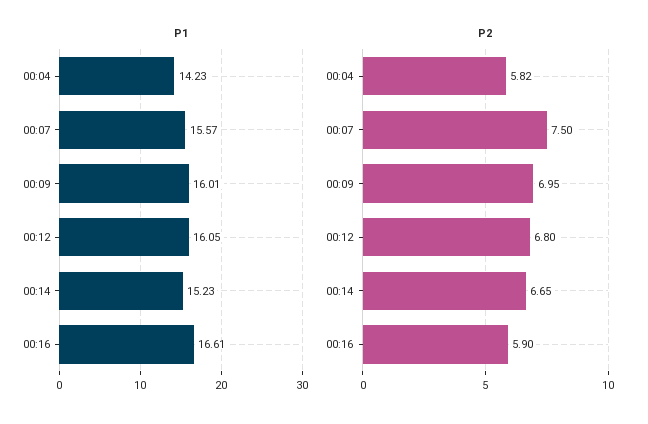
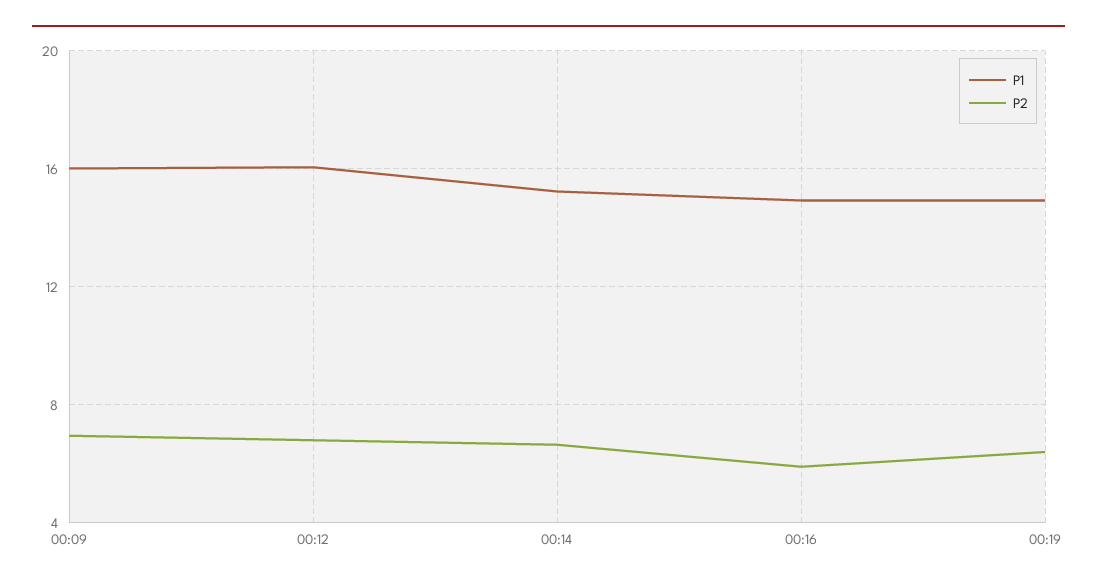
P1, 00:04: 14.23 -> none
P1, 00:07: 15.57 -> none
P1, 00:16: 16.61 -> 15
P2, 00:04: 5.82 -> none
P2, 00:07: 7.5 -> none
P1, 00:19: none -> 15
P2, 00:19: none -> 6.5

